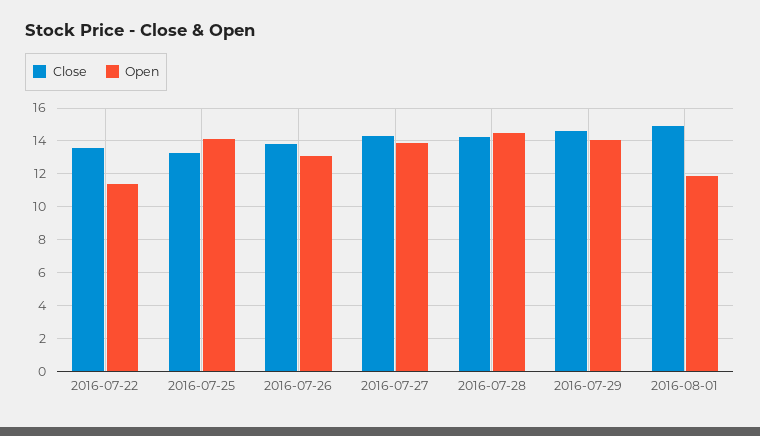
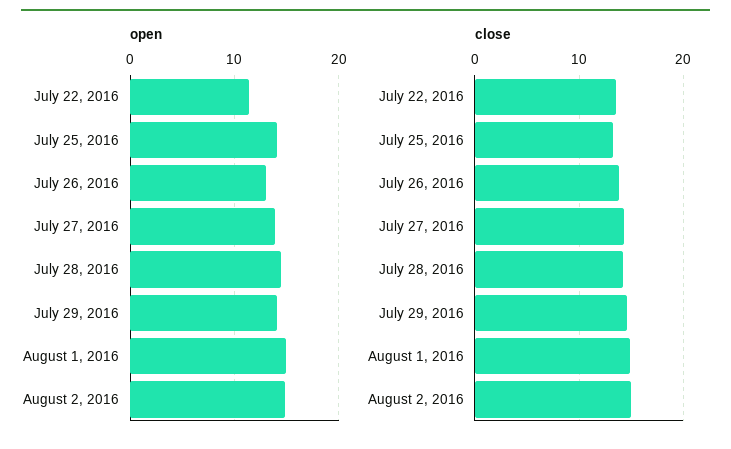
Open, 2016-08-01: 12 -> 15
Open, August 2, 2016: none -> 15
Close, August 2, 2016: none -> 15

